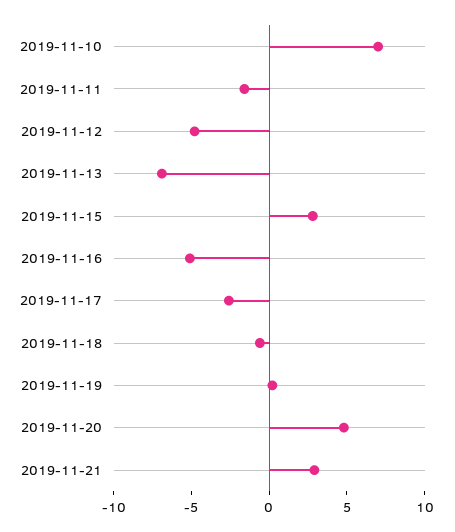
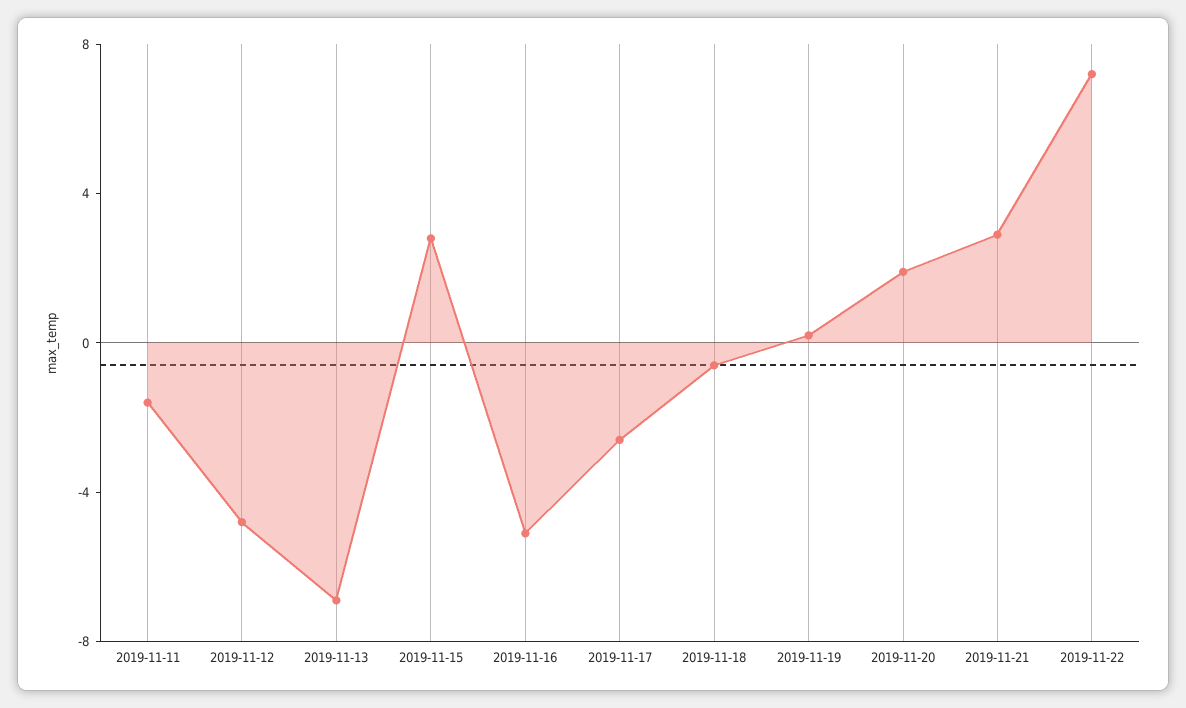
2019-11-10: 7 -> none
2019-11-20: 5 -> 2
2019-11-22: none -> 7

